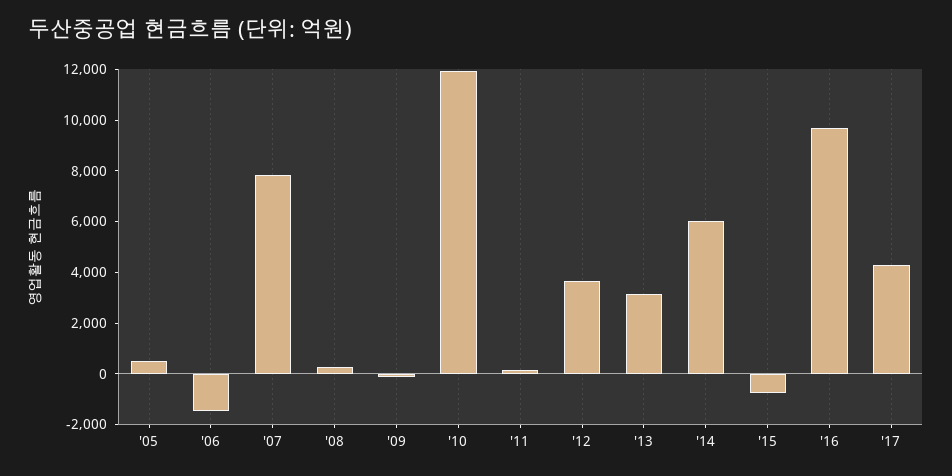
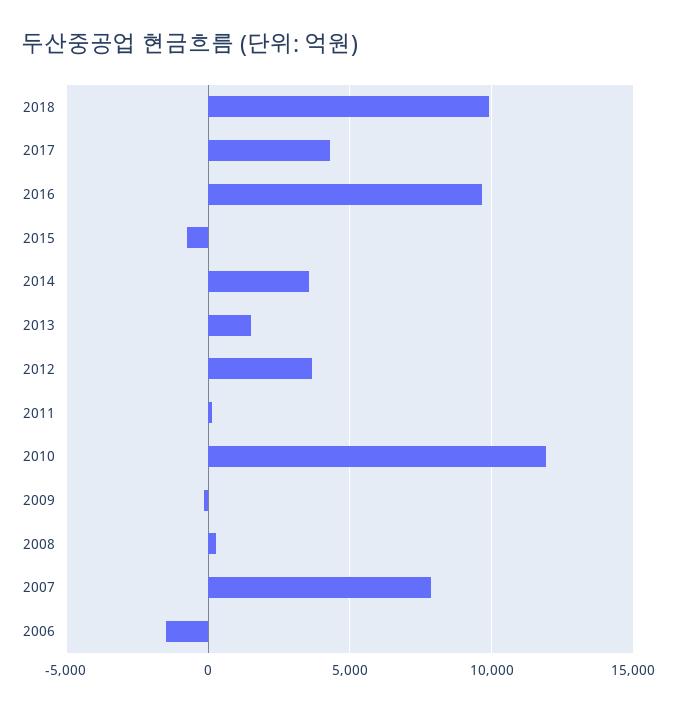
'05: 500 -> none
'13: 3000 -> 1500
'14: 6000 -> 3500
2018: none -> 10000

